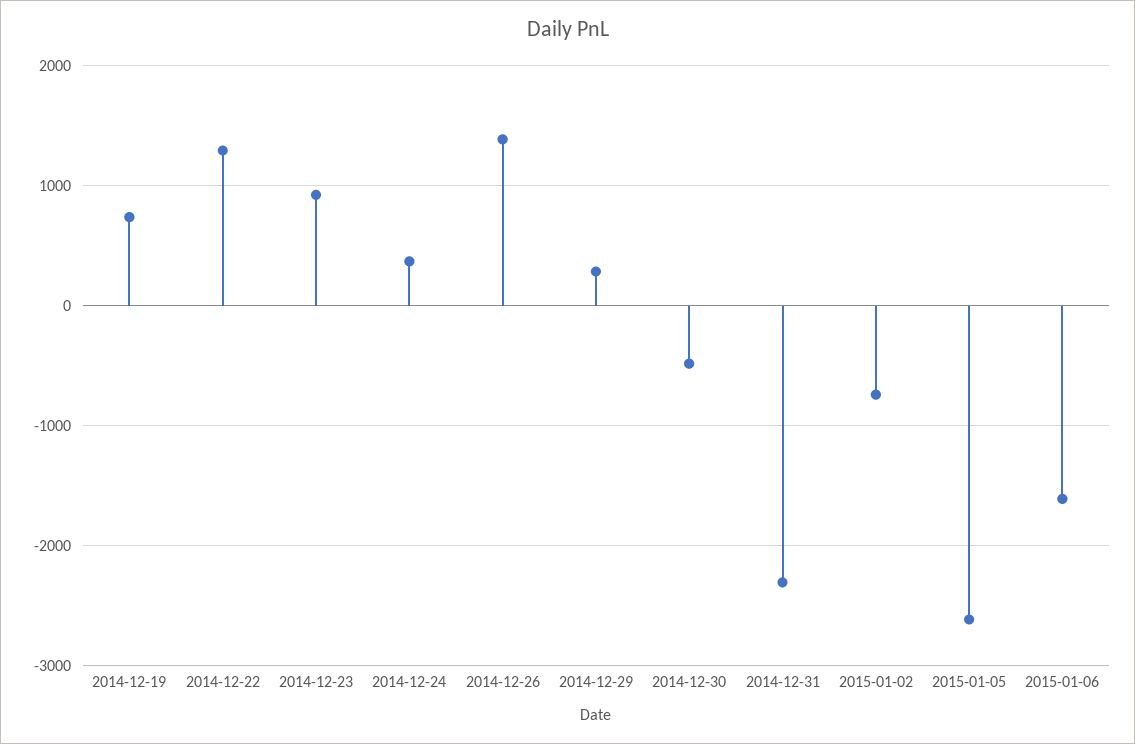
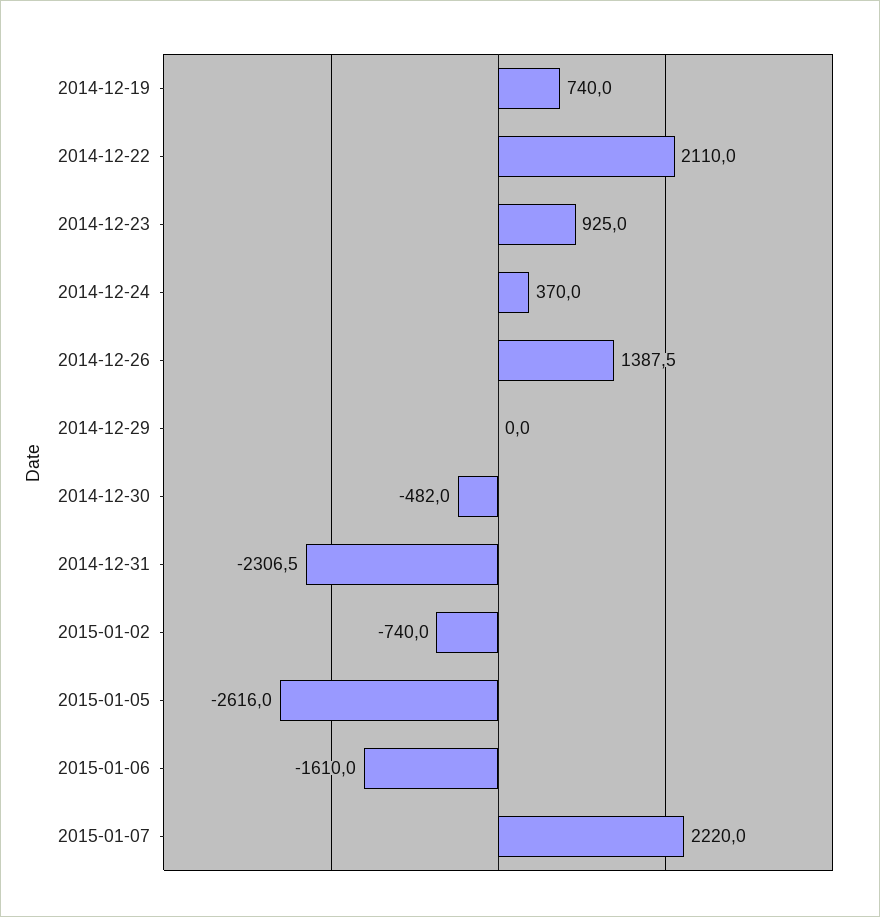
2014-12-22: 1300 -> 2110
2014-12-29: 300 -> 0
2015-01-07: none -> 2220

